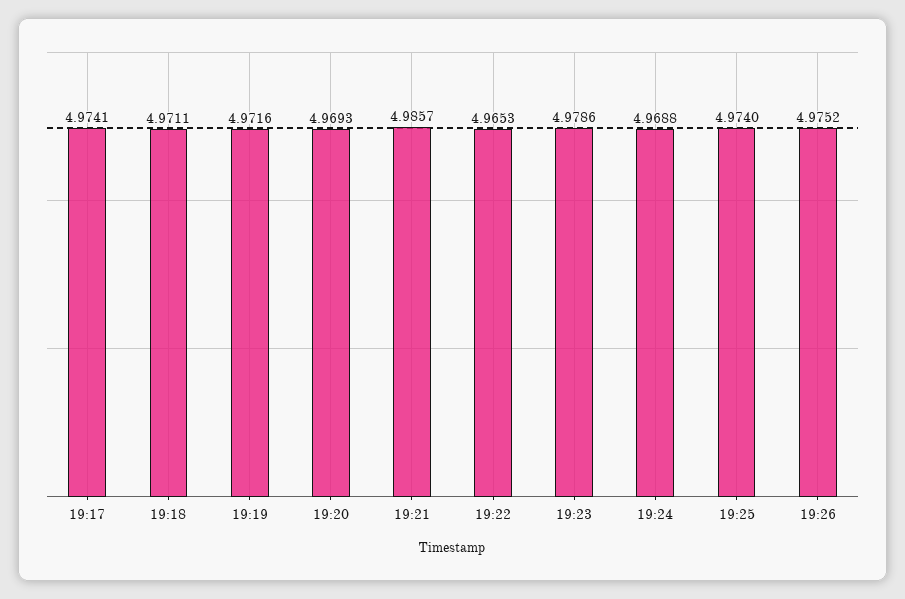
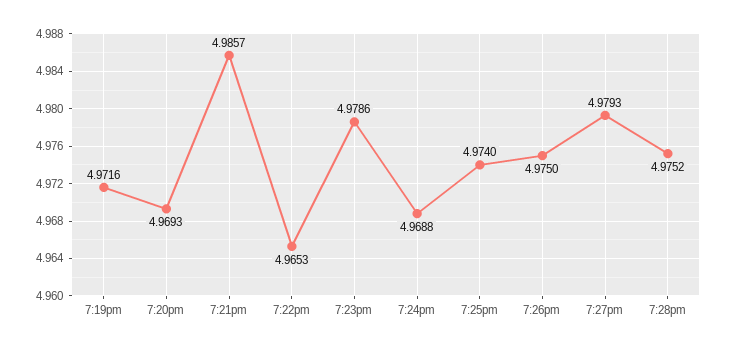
19:17: 4.9741 -> none
19:18: 4.9711 -> none
19:26: 4.9752 -> 4.975
7:27pm: none -> 4.9793
7:28pm: none -> 4.9752

